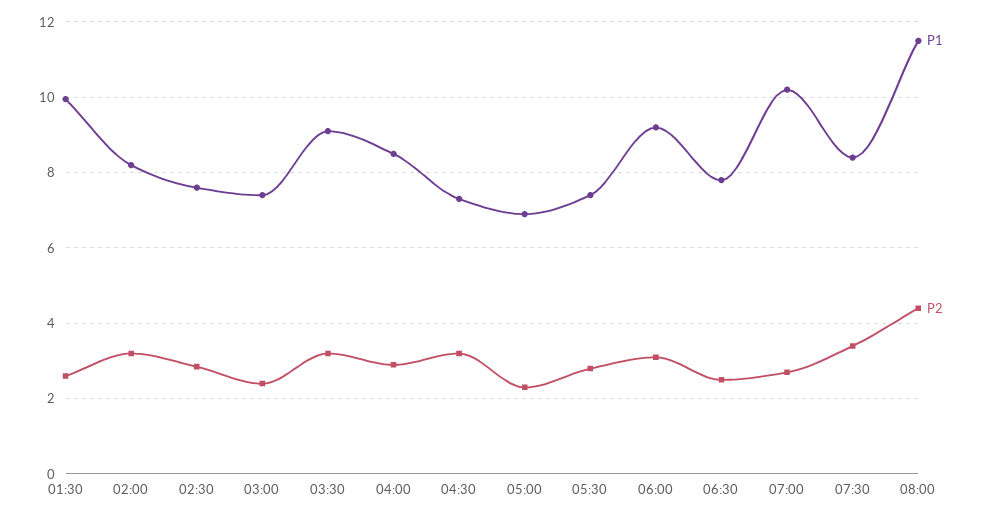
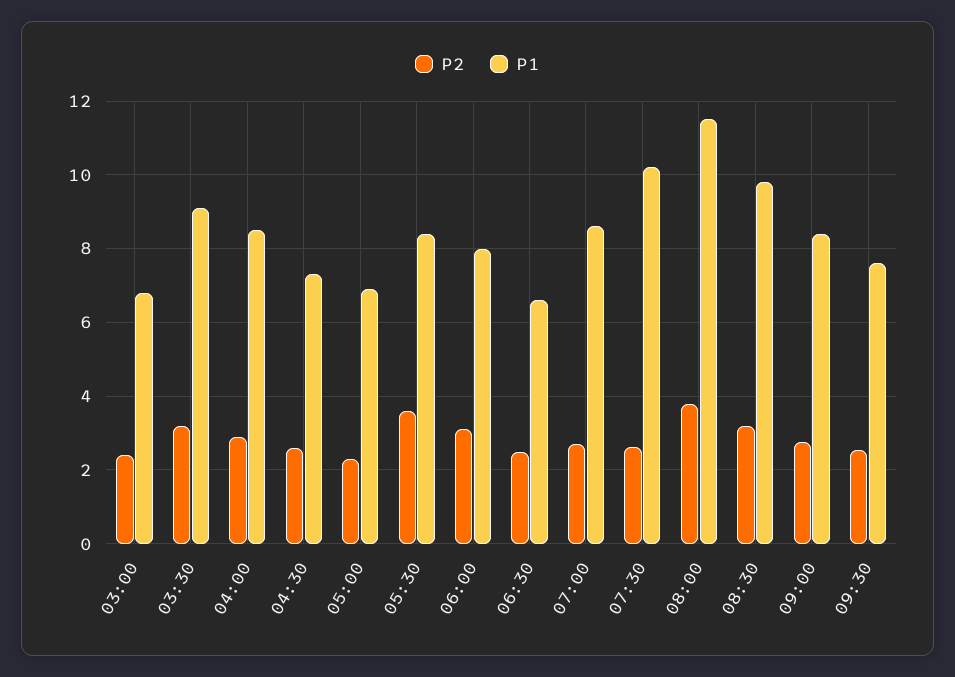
P1, 01:30: 10 -> none
P2, 01:30: 2.6 -> none
P1, 02:00: 8.2 -> none
P2, 02:00: 3.2 -> none
P1, 02:30: 7.6 -> none
P2, 02:30: 2.8 -> none
P1, 03:00: 7.4 -> 6.8
P2, 04:30: 3.2 -> 2.6
P1, 05:30: 7.4 -> 8.4
P2, 05:30: 2.8 -> 3.6
P1, 06:00: 9.2 -> 8
P1, 06:30: 7.8 -> 6.6
P1, 07:00: 10.2 -> 8.6
P1, 07:30: 8.4 -> 10.2
P2, 07:30: 3.4 -> 2.6
P2, 08:00: 4.4 -> 3.8
P2, 08:30: none -> 3.2
P1, 08:30: none -> 9.8
P2, 09:00: none -> 2.8
P1, 09:00: none -> 8.4
P2, 09:30: none -> 2.6
P1, 09:30: none -> 7.6

